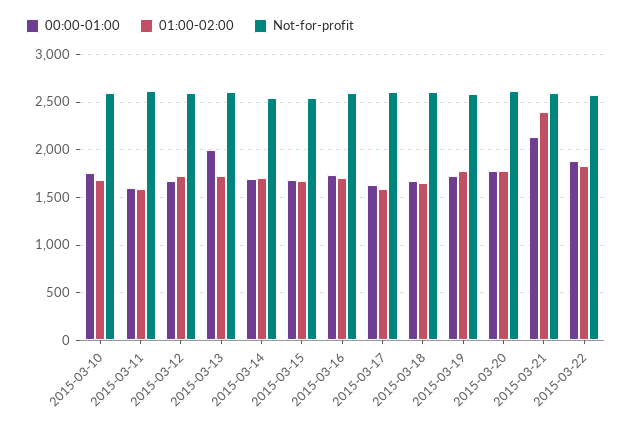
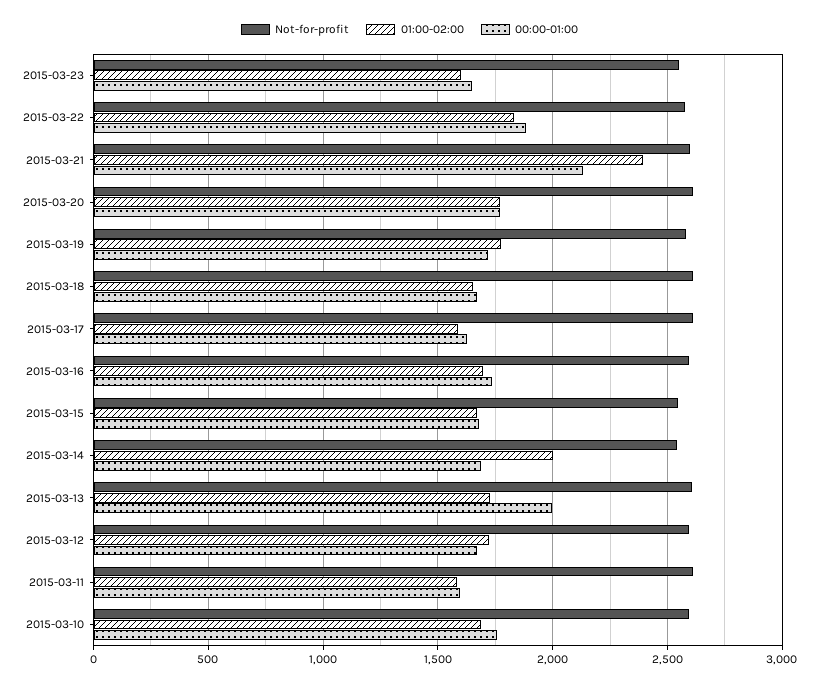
01:00-02:00, 2015-03-14: 1700 -> 2000
Not-for-profit, 2015-03-23: none -> 2550
01:00-02:00, 2015-03-23: none -> 1600
00:00-01:00, 2015-03-23: none -> 1650

